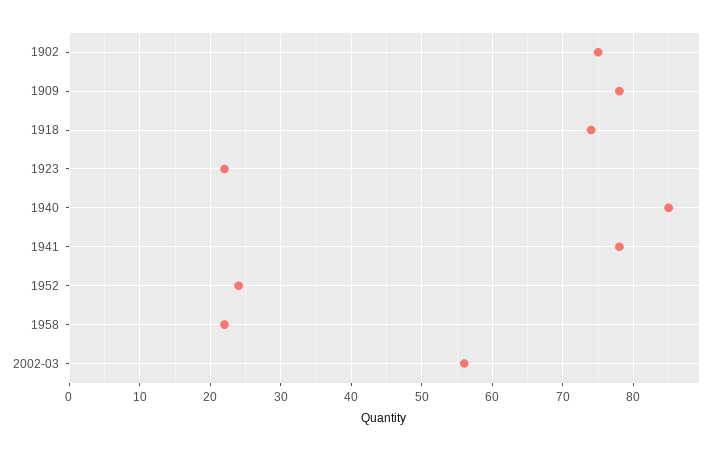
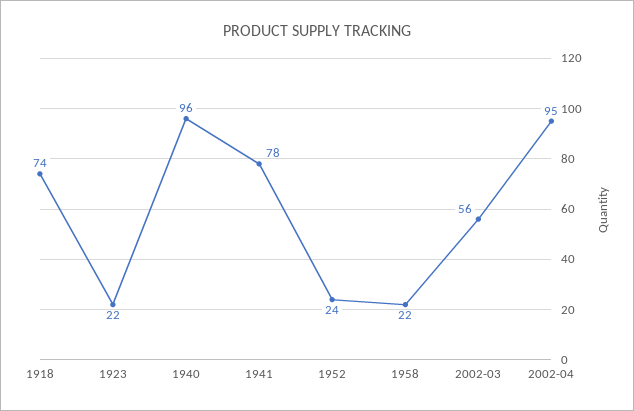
1902: 75 -> none
1909: 78 -> none
1940: 85 -> 96
2002-04: none -> 95

